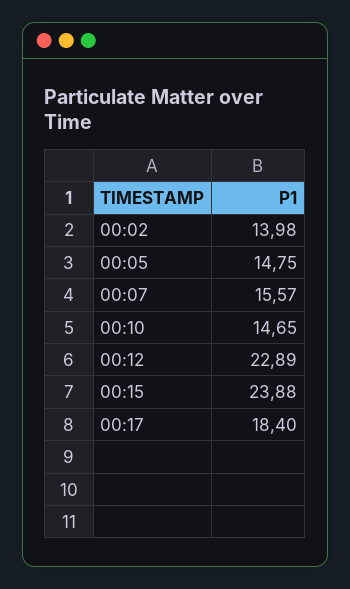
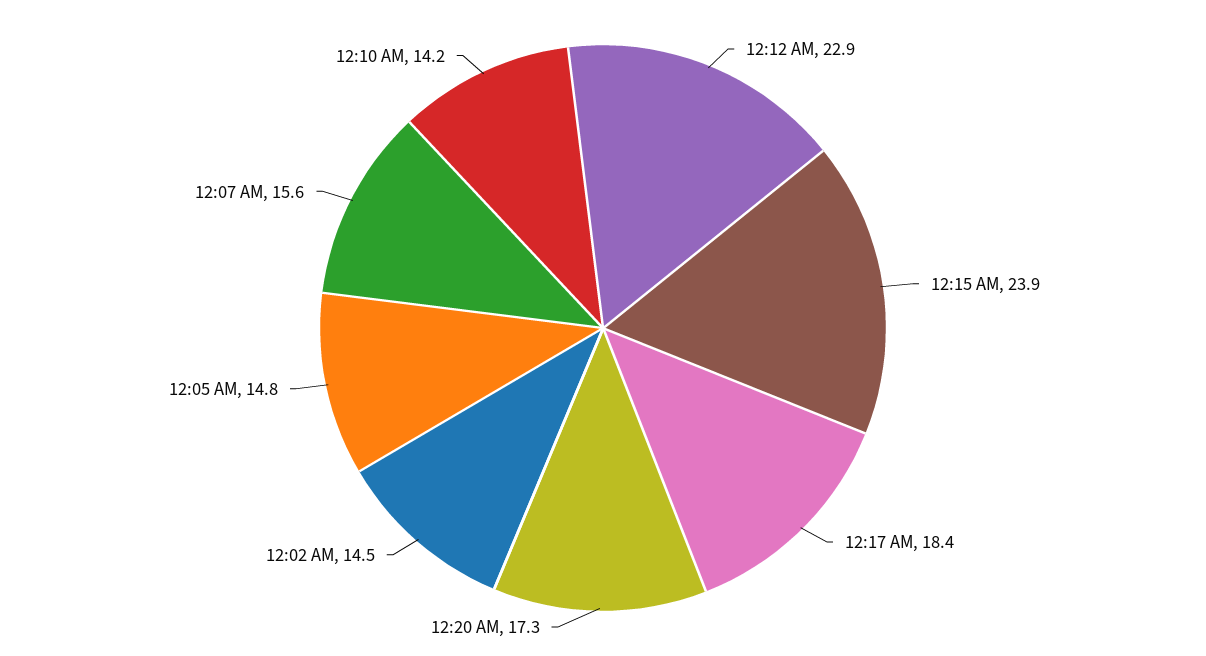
00:02: 13.98 -> 14.5
00:10: 14.65 -> 14.2
12:20 AM: none -> 17.3

